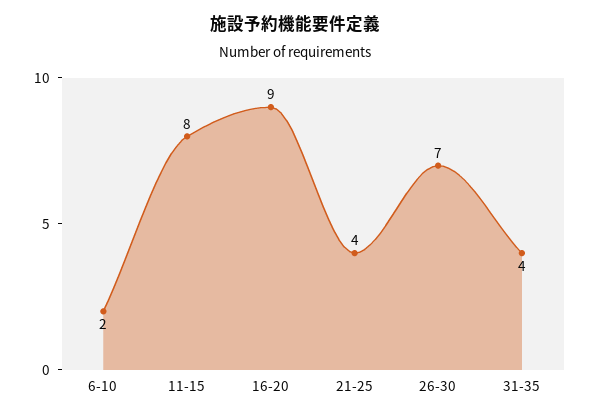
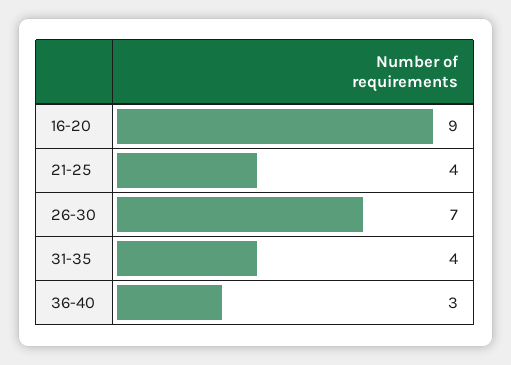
6-10: 2 -> none
11-15: 8 -> none
36-40: none -> 3

